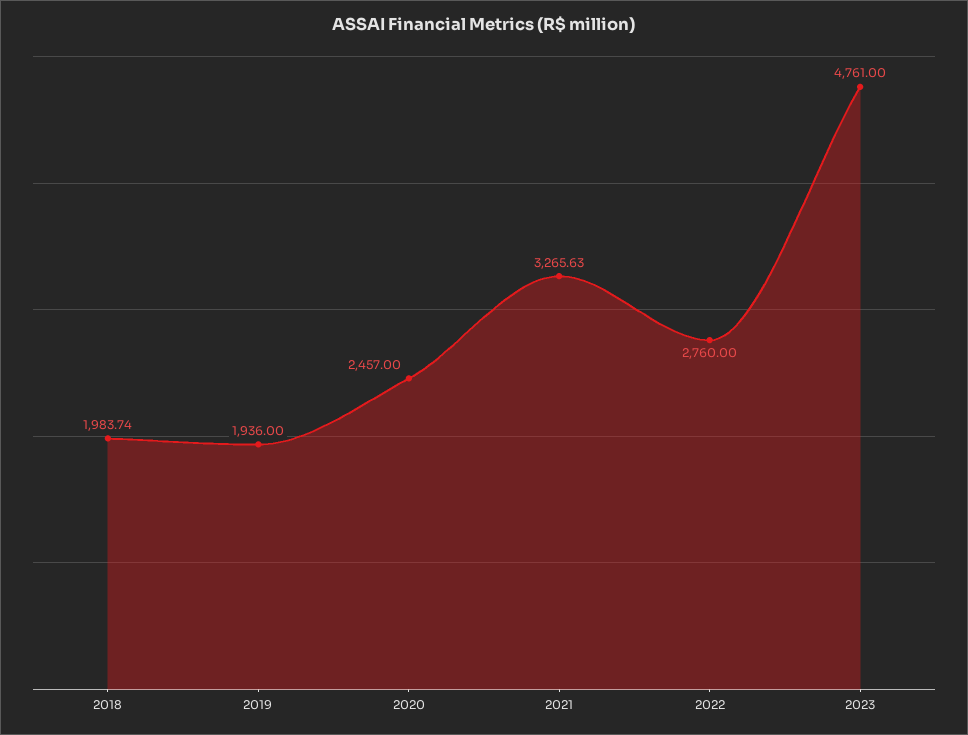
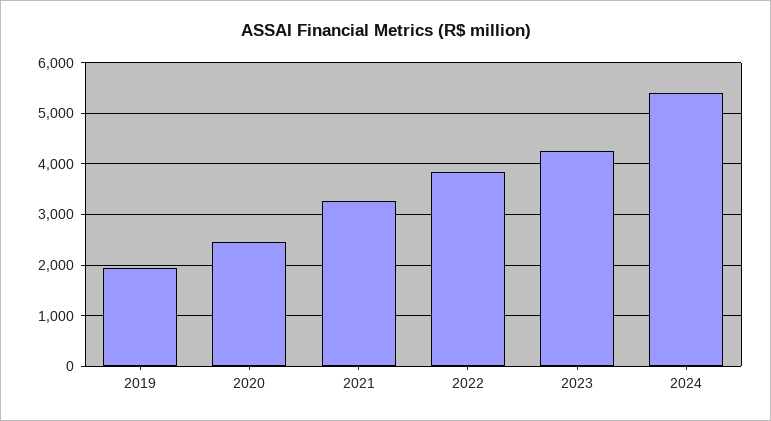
2018: 1983.74 -> none
2022: 2760 -> 3800
2023: 4761 -> 4200
2024: none -> 5400

